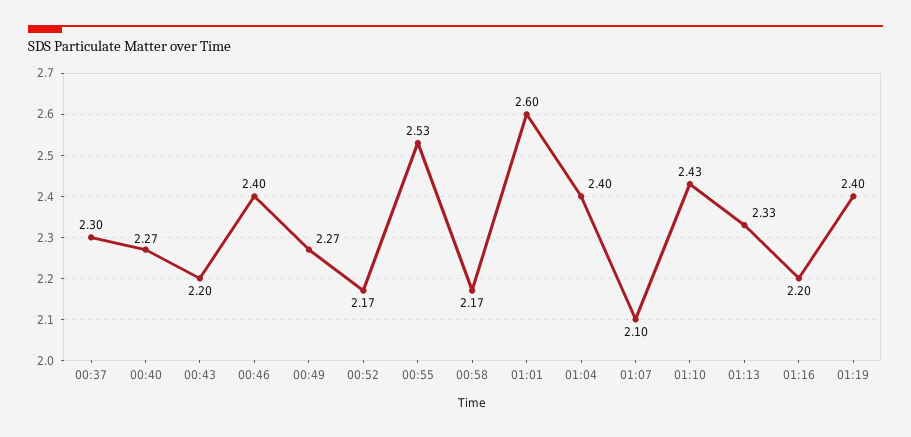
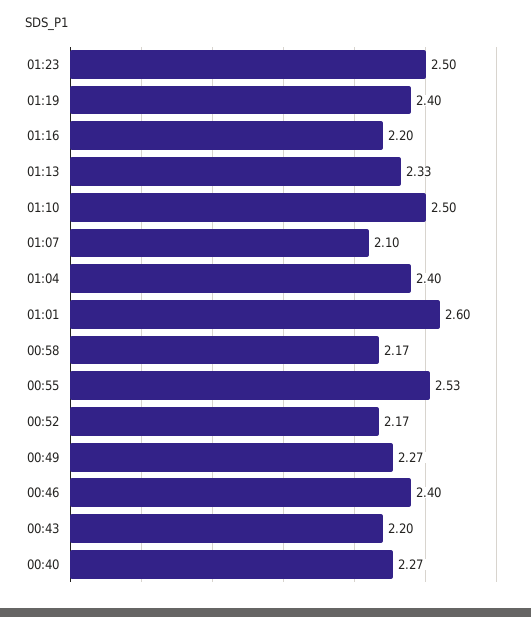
00:37: 2.3 -> none
01:10: 2.43 -> 2.5
01:23: none -> 2.5

